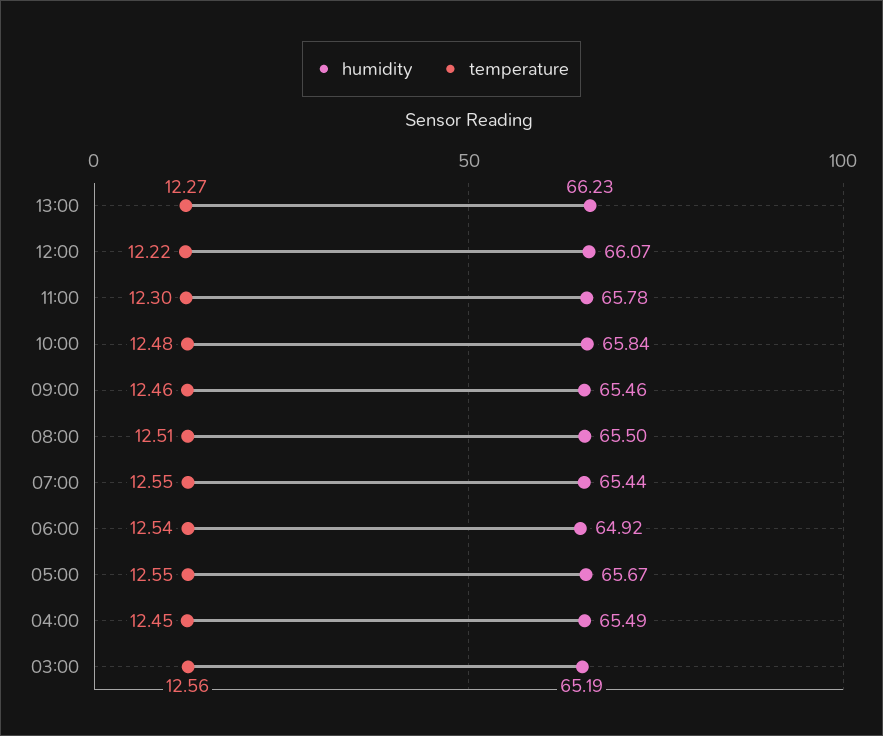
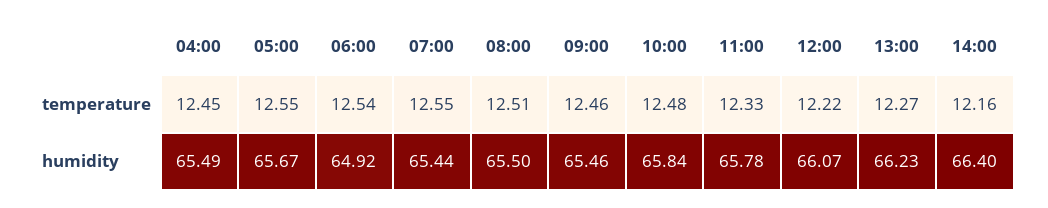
temperature, 11:00: 12.3 -> 12.33
humidity, 03:00: 65.19 -> none
temperature, 03:00: 12.56 -> none
temperature, 14:00: none -> 12.16
humidity, 14:00: none -> 66.4

